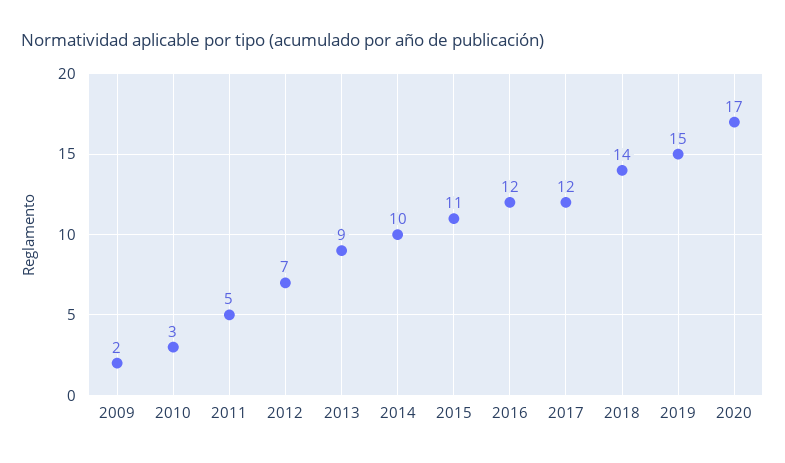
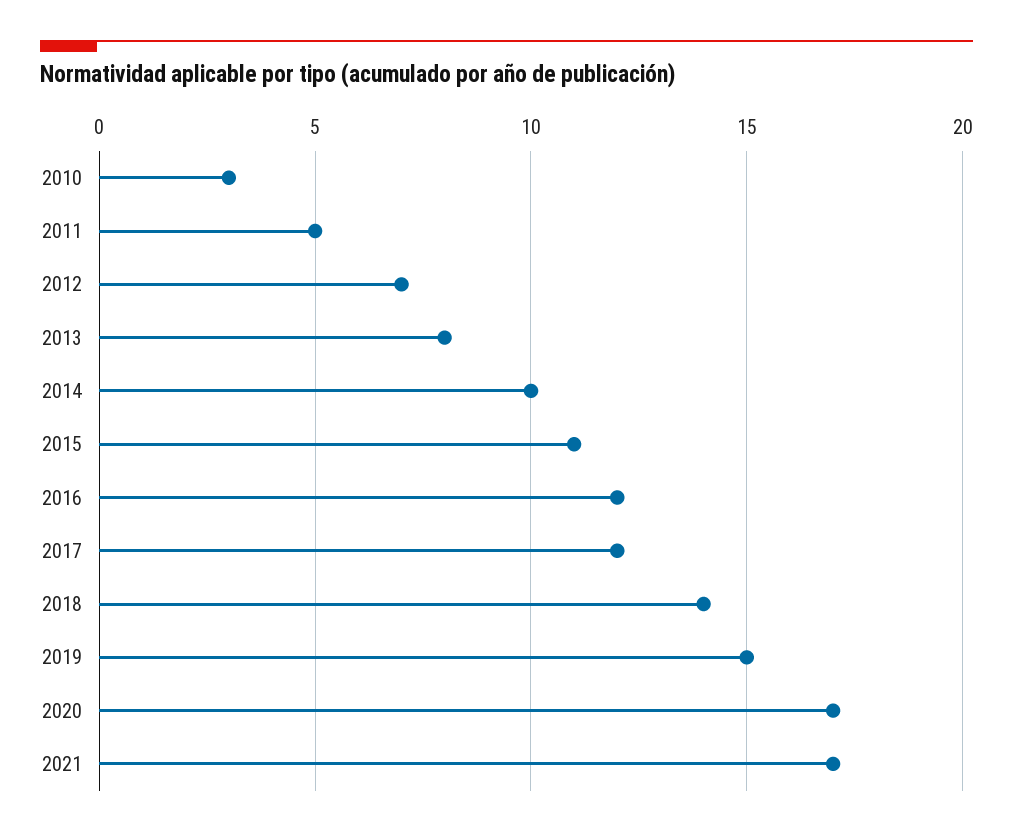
2009: 2 -> none
2013: 9 -> 8
2021: none -> 17

